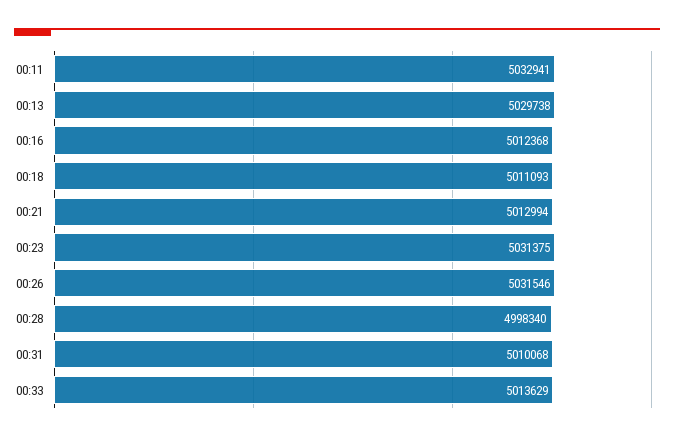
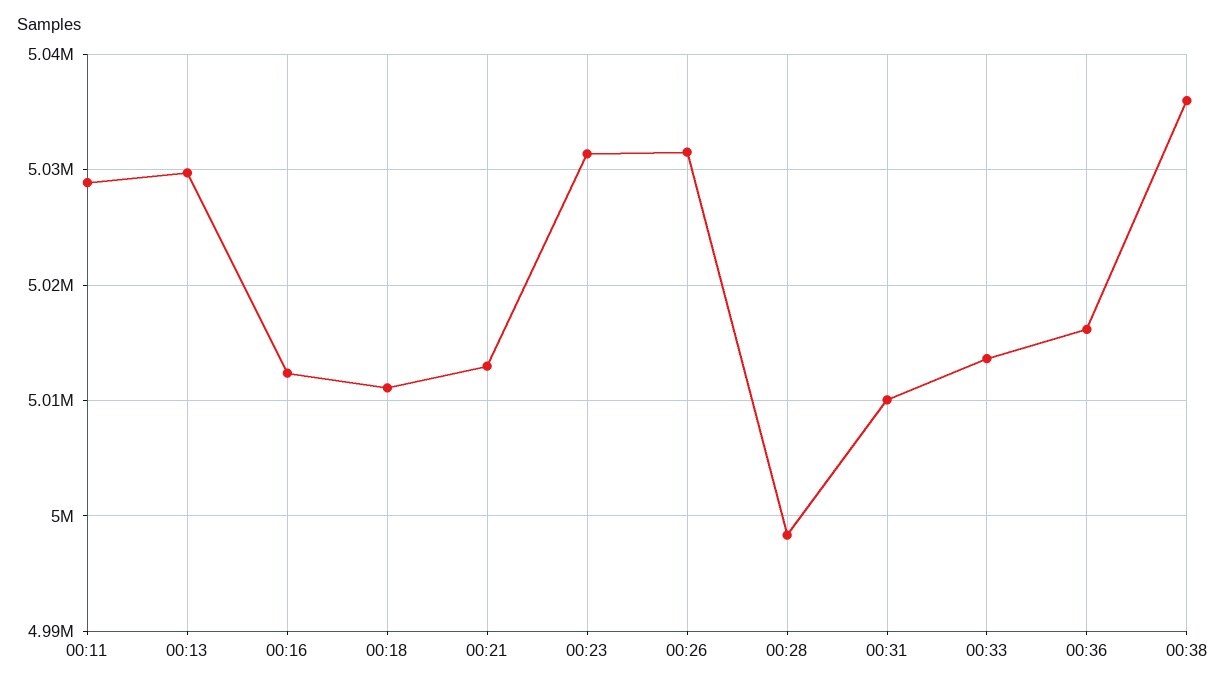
00:11: 5032941 -> 5029000
00:36: none -> 5016000
00:38: none -> 5036000

